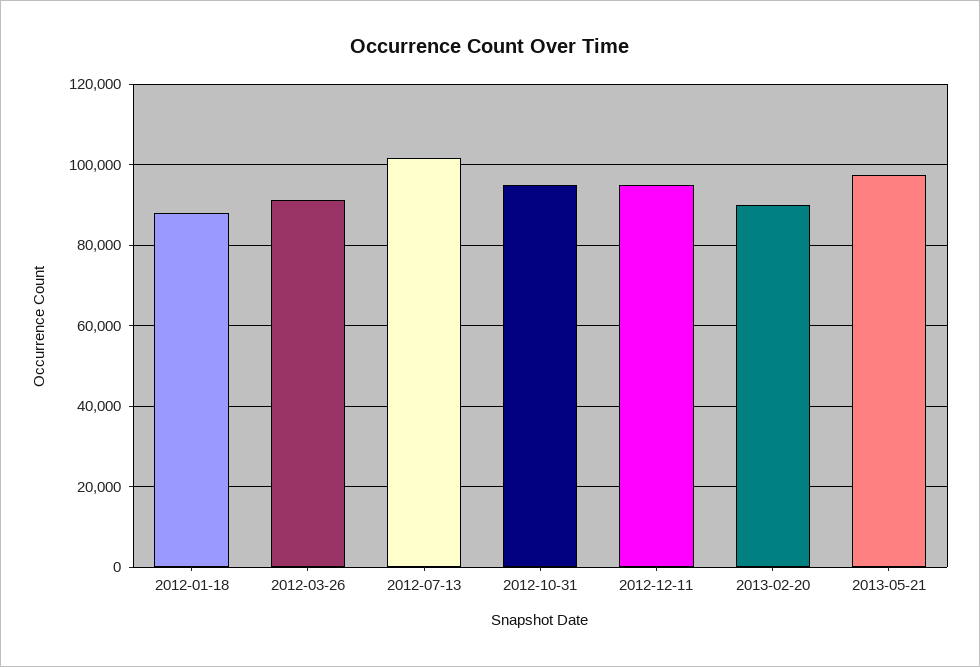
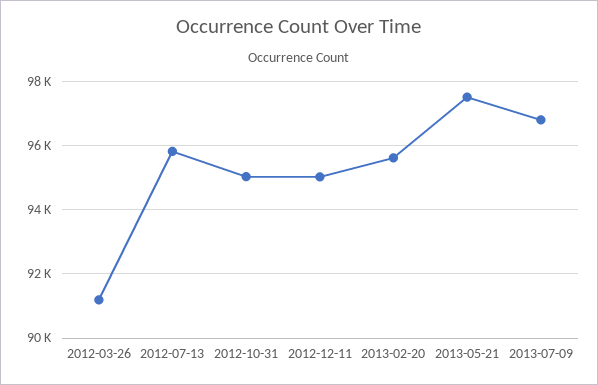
2012-01-18: 88000 -> none
2012-07-13: 102000 -> 95800
2013-02-20: 90000 -> 95600
2013-07-09: none -> 96800

